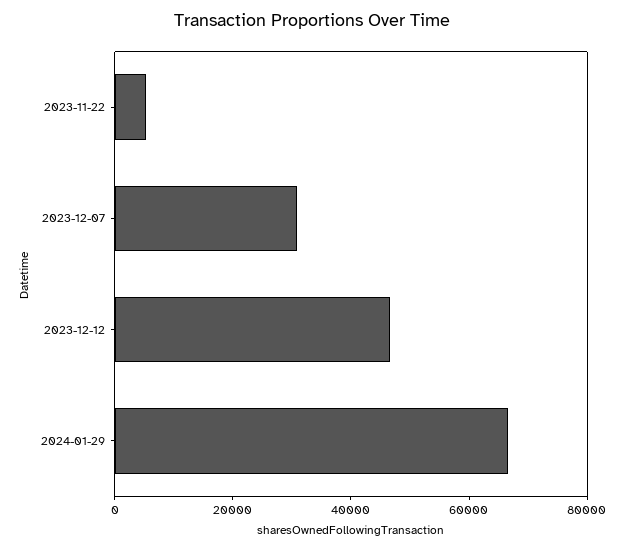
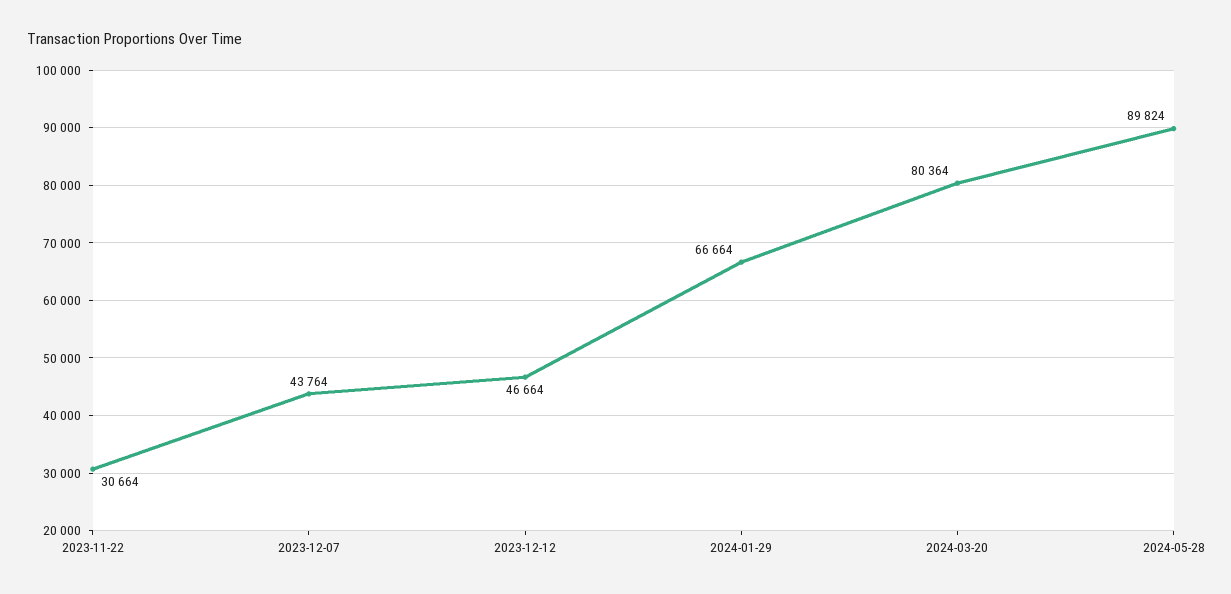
2023-11-22: 5000 -> 30664
2023-12-07: 30000 -> 43764
2024-03-20: none -> 80364
2024-05-28: none -> 89824

